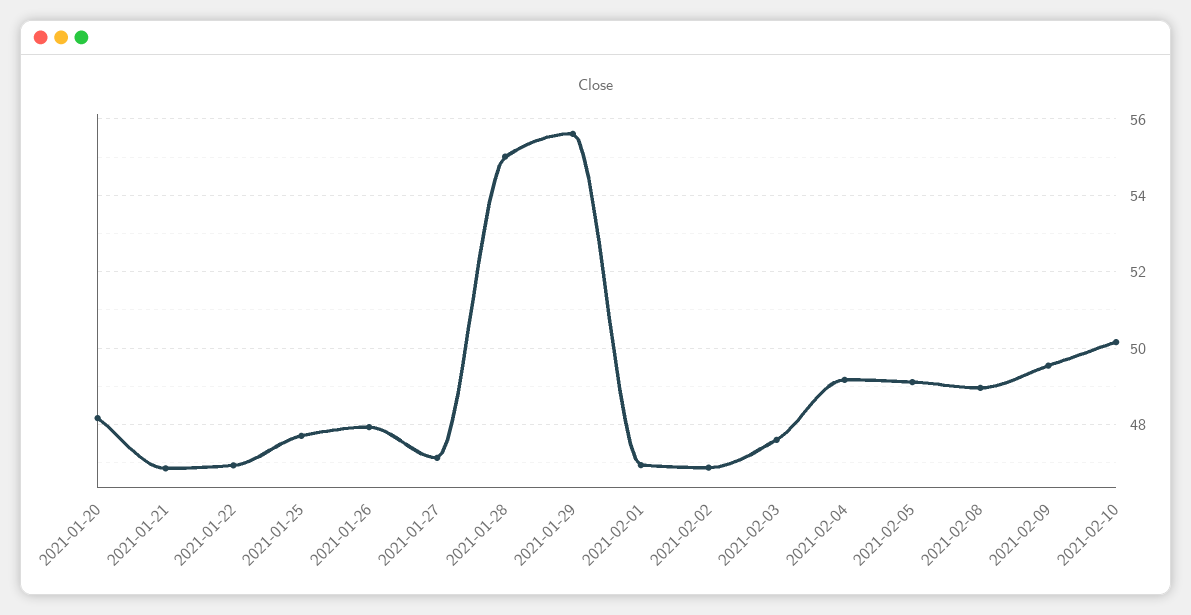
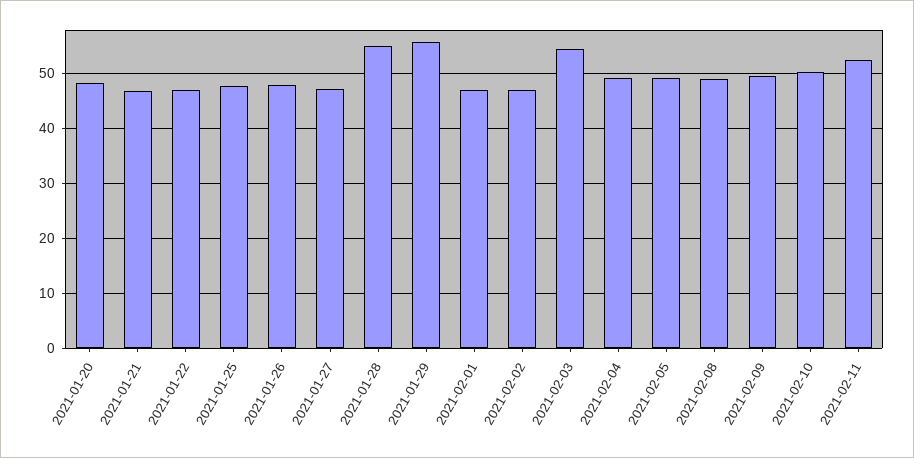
2021-02-03: 47.6 -> 54
2021-02-11: none -> 52

